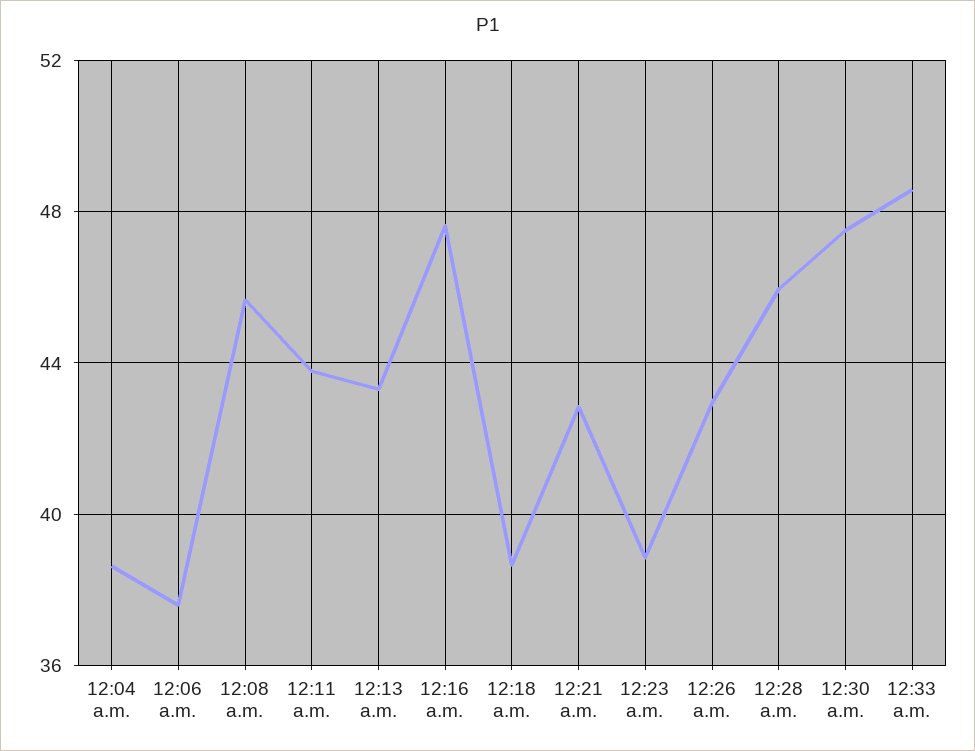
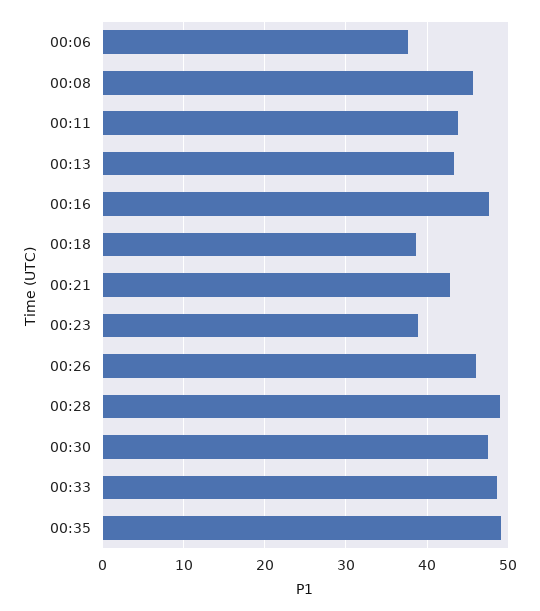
12:04 a.m.: 38.5 -> none
12:26 a.m.: 43 -> 46
12:28 a.m.: 46 -> 49
00:35: none -> 49

